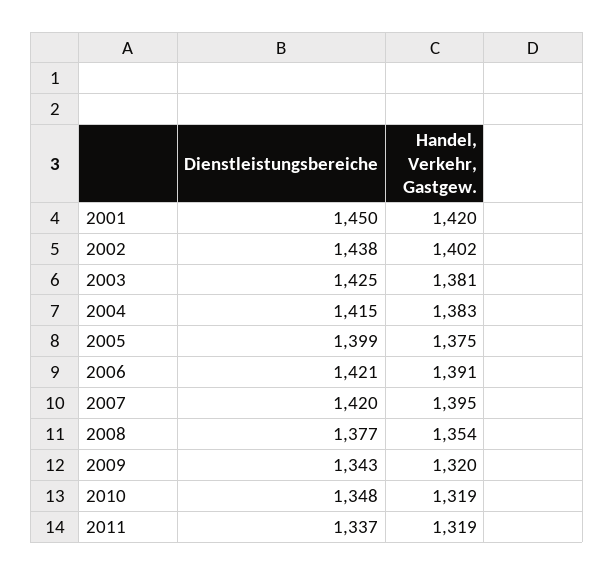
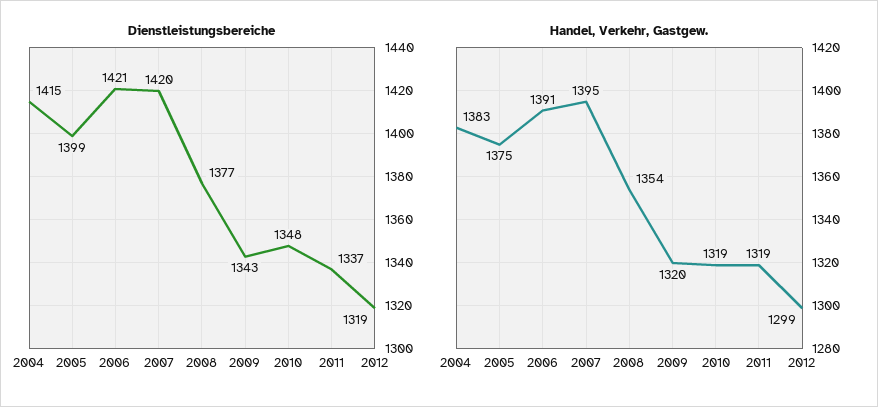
Dienstleistungsbereiche, 2001: 1450 -> none
Handel, Verkehr, Gastgew., 2001: 1420 -> none
Dienstleistungsbereiche, 2002: 1438 -> none
Handel, Verkehr, Gastgew., 2002: 1402 -> none
Dienstleistungsbereiche, 2003: 1425 -> none
Handel, Verkehr, Gastgew., 2003: 1381 -> none
Dienstleistungsbereiche, 2012: none -> 1319
Handel, Verkehr, Gastgew., 2012: none -> 1299

